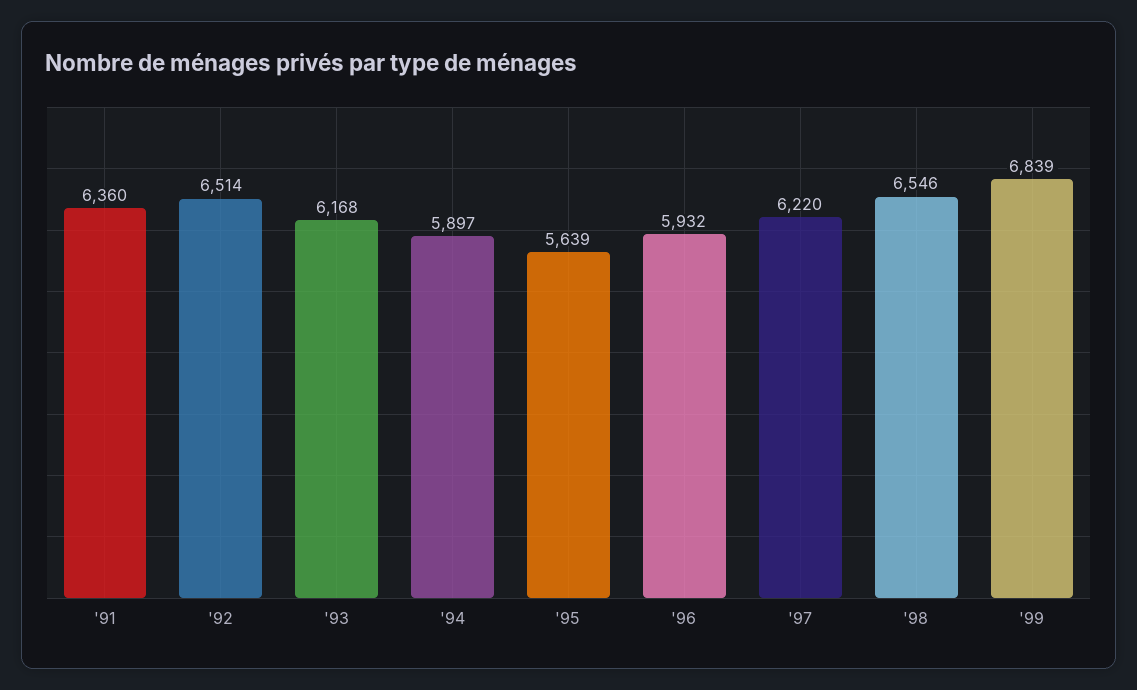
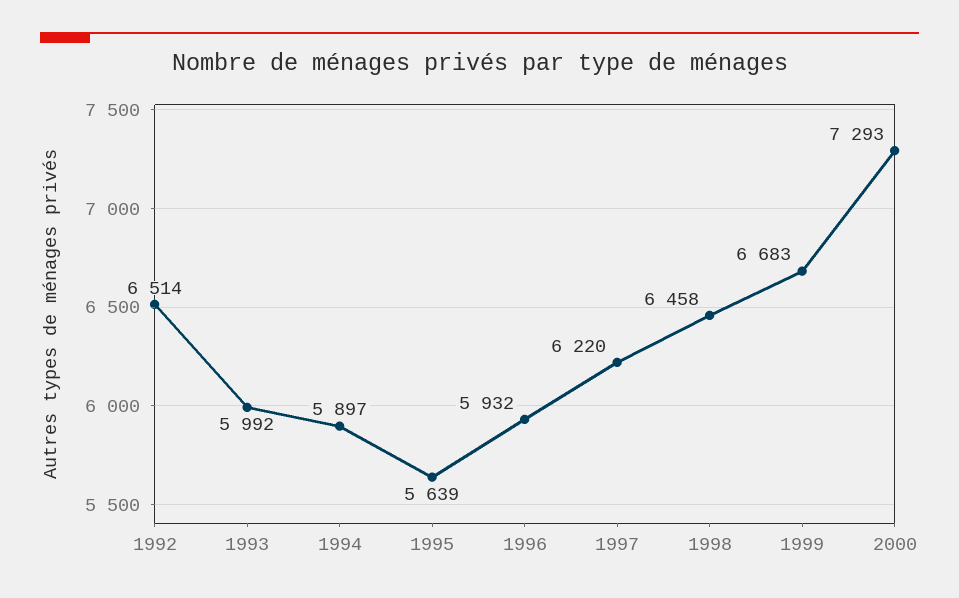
'91: 6360 -> none
'93: 6168 -> 5992
'98: 6546 -> 6458
'99: 6839 -> 6683
2000: none -> 7293

